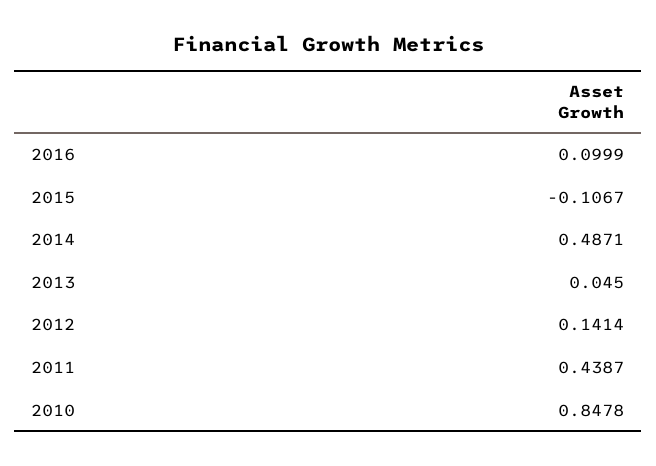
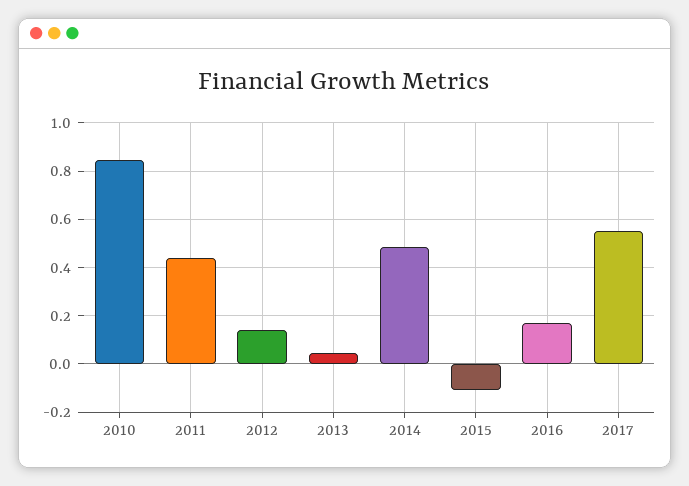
2016: 0.0999 -> 0.175
2017: none -> 0.55

